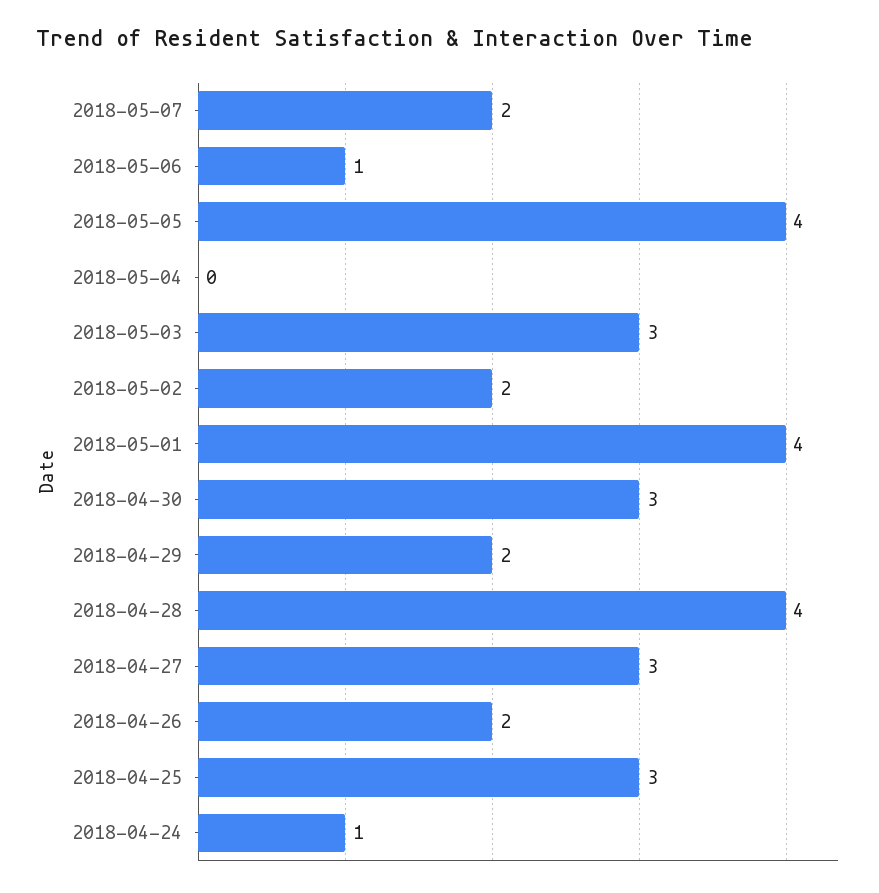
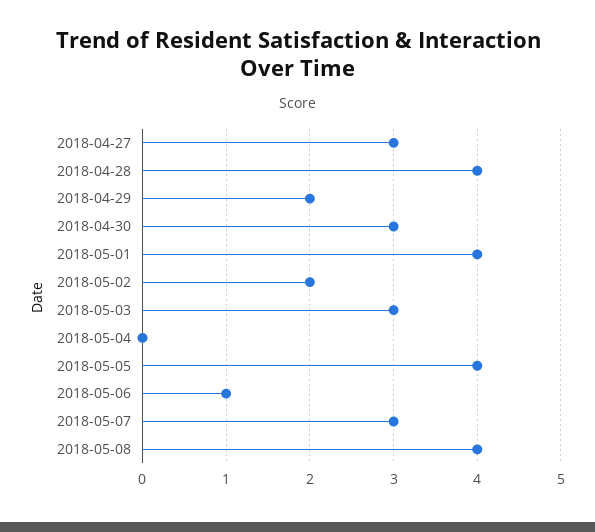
2018-05-07: 2 -> 3
2018-04-26: 2 -> none
2018-04-25: 3 -> none
2018-04-24: 1 -> none
2018-05-08: none -> 4

